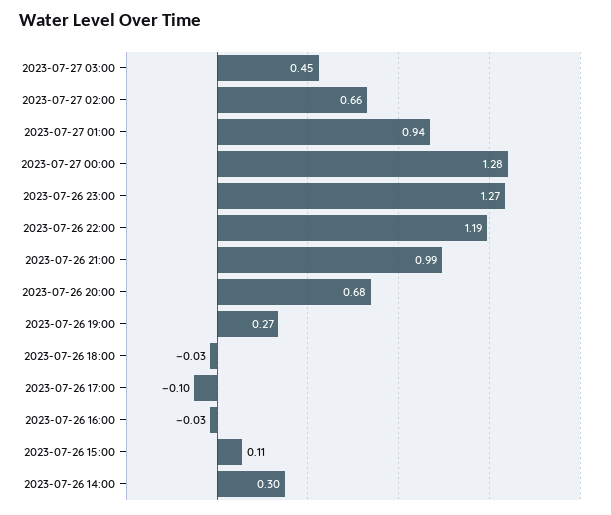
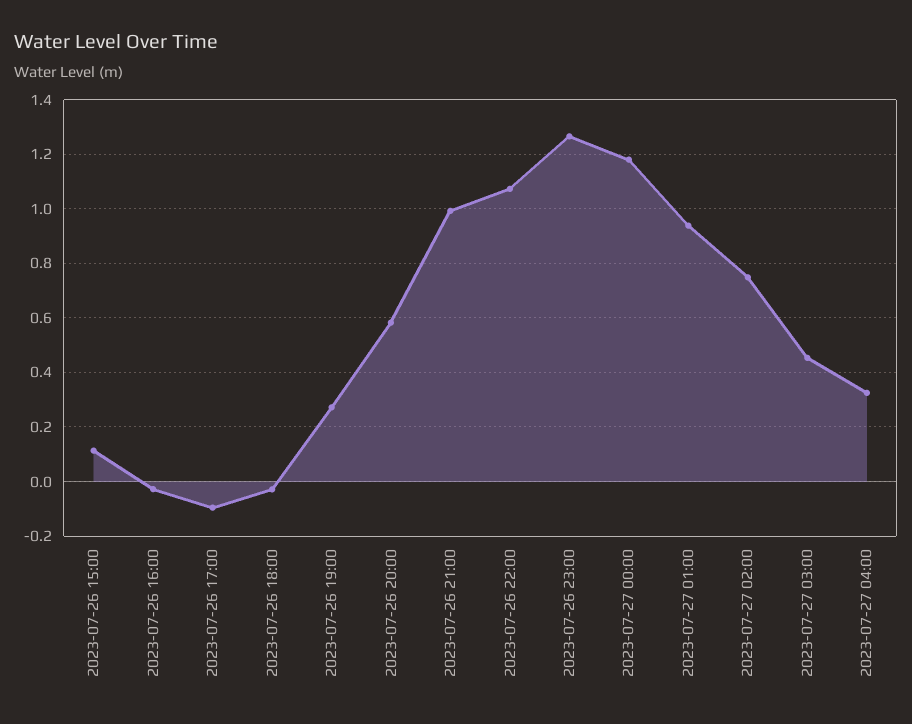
2023-07-27 02:00: 0.66 -> 0.75
2023-07-27 00:00: 1.28 -> 1.175
2023-07-26 22:00: 1.19 -> 1.075
2023-07-26 20:00: 0.68 -> 0.575
2023-07-26 14:00: 0.3 -> none
2023-07-27 04:00: none -> 0.325

